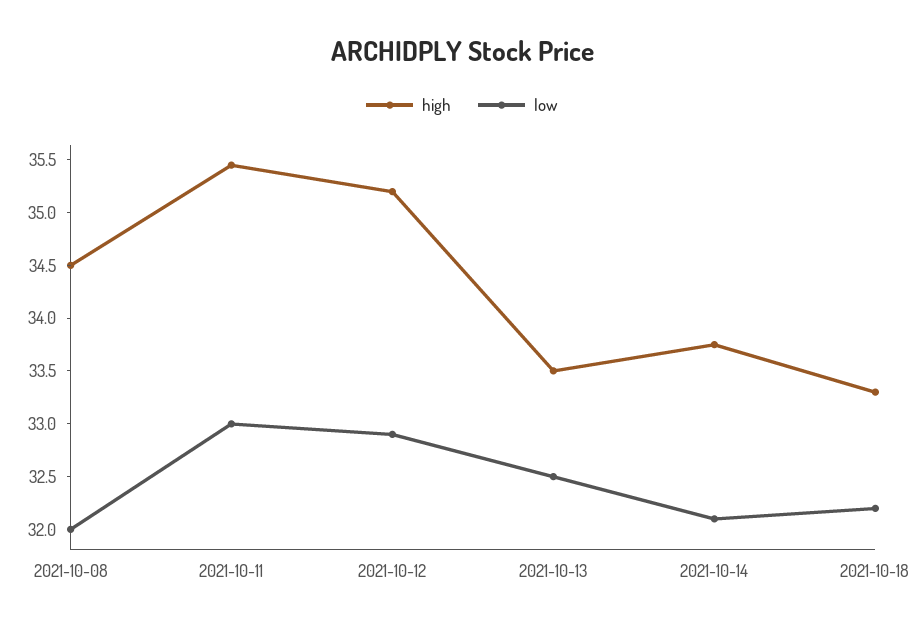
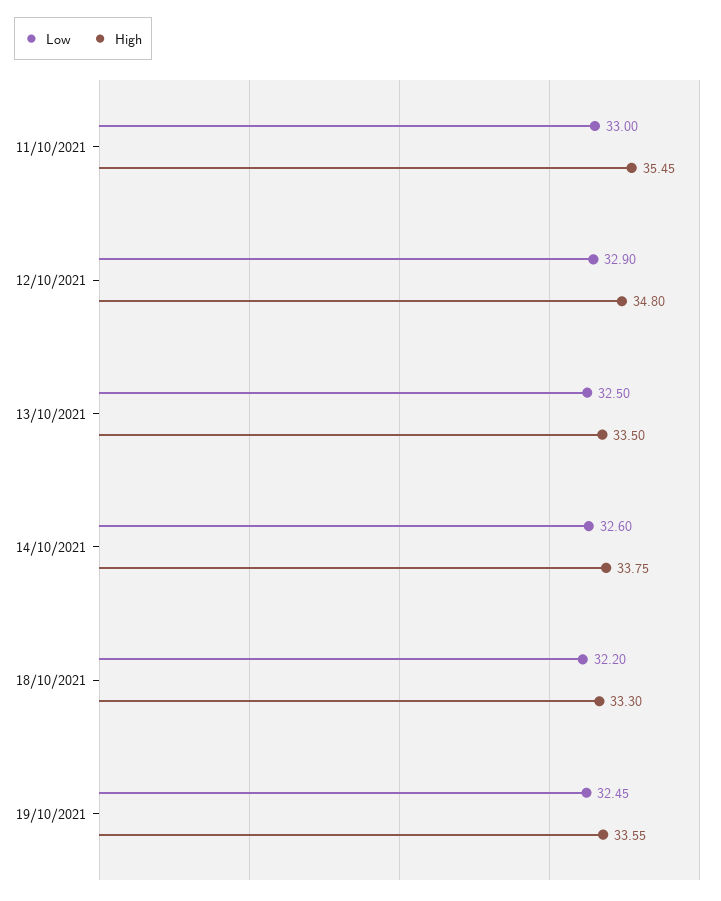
high, 2021-10-08: 34.5 -> none
low, 2021-10-08: 32 -> none
high, 2021-10-12: 35.2 -> 34.8
low, 2021-10-14: 32.1 -> 32.6
low, 19/10/2021: none -> 32.45
high, 19/10/2021: none -> 33.55

